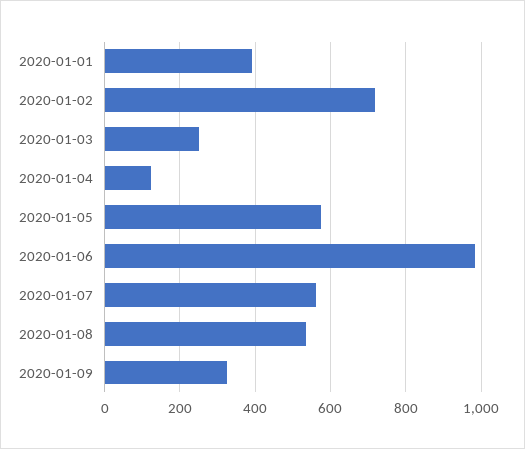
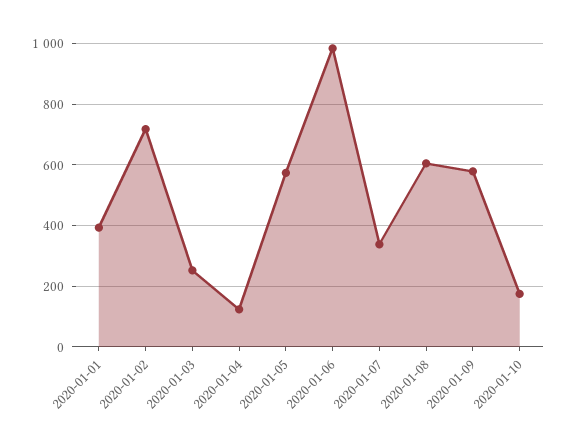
2020-01-07: 560 -> 340
2020-01-08: 540 -> 600
2020-01-09: 320 -> 580
2020-01-10: none -> 180

